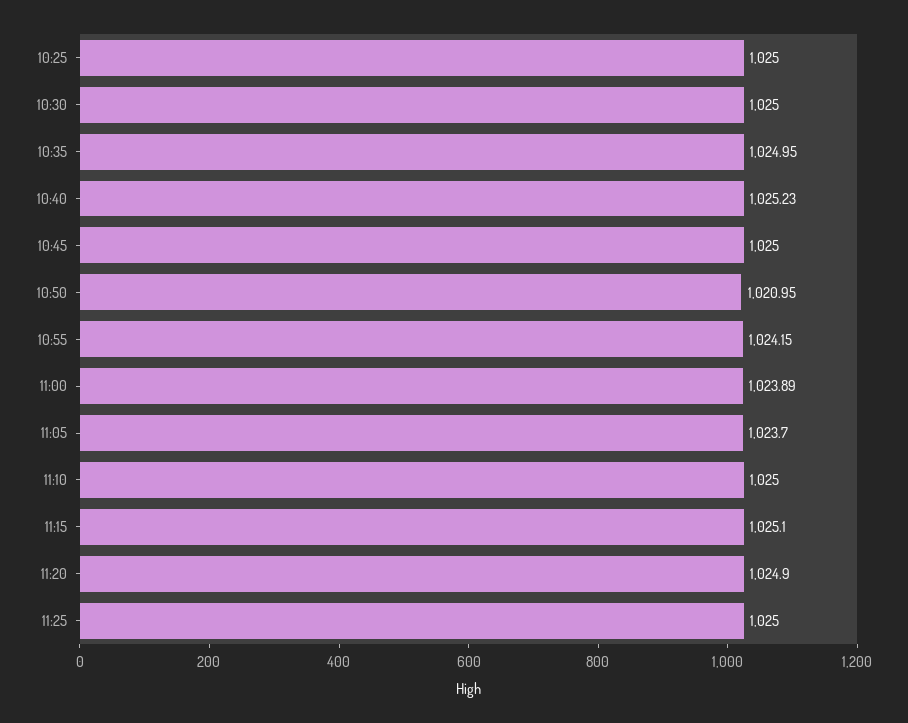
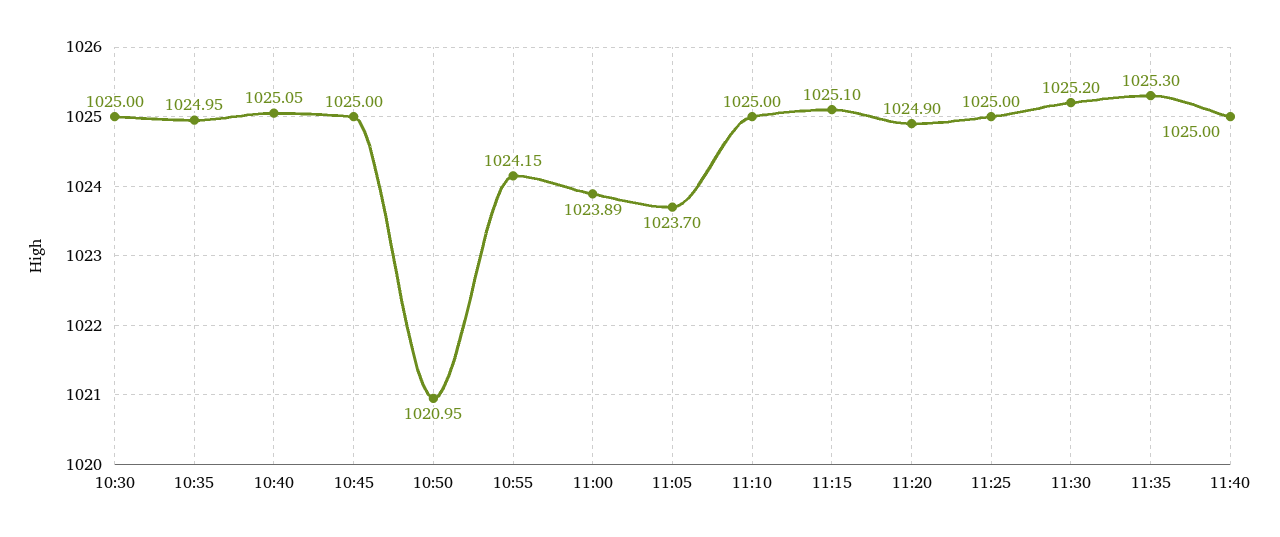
10:25: 1025 -> none
10:40: 1025.23 -> 1025.05
11:30: none -> 1025.2
11:35: none -> 1025.3
11:40: none -> 1025

